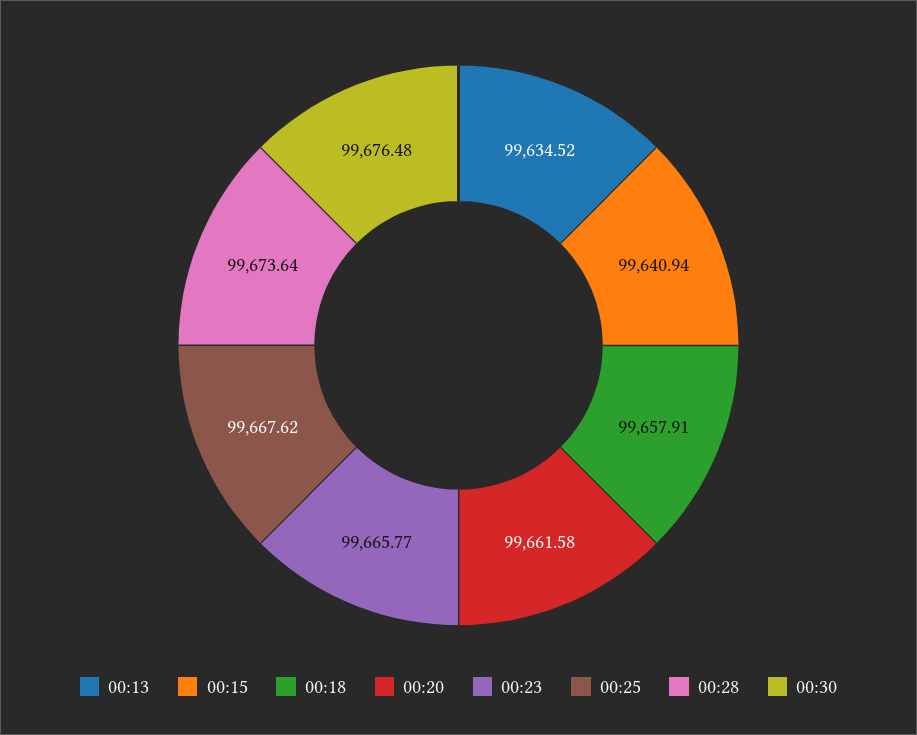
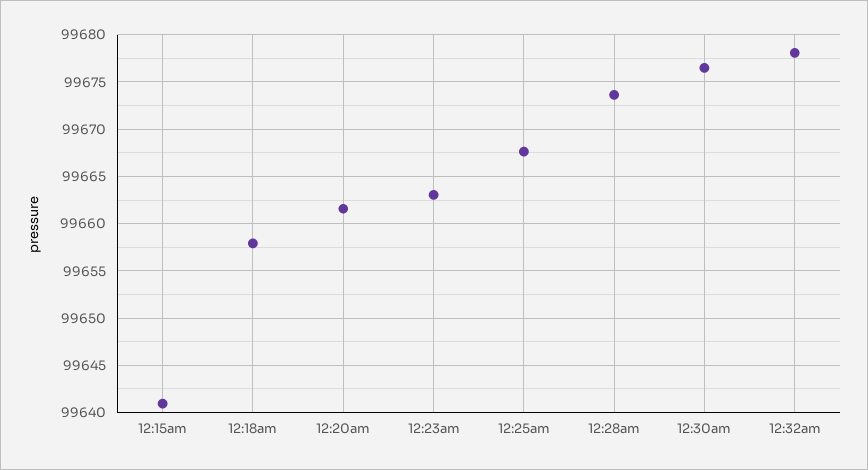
00:13: 99634.52 -> none
00:23: 99665.77 -> 99663
12:32am: none -> 99678

